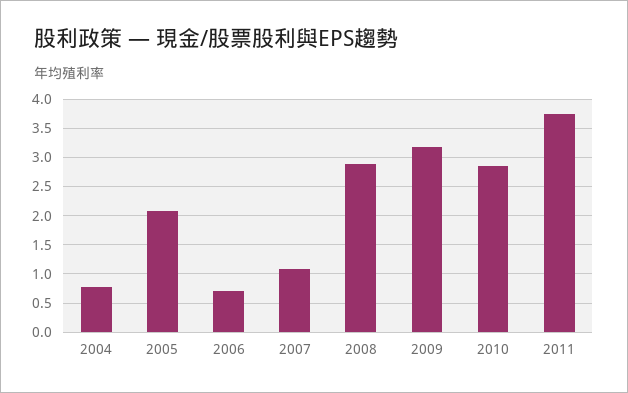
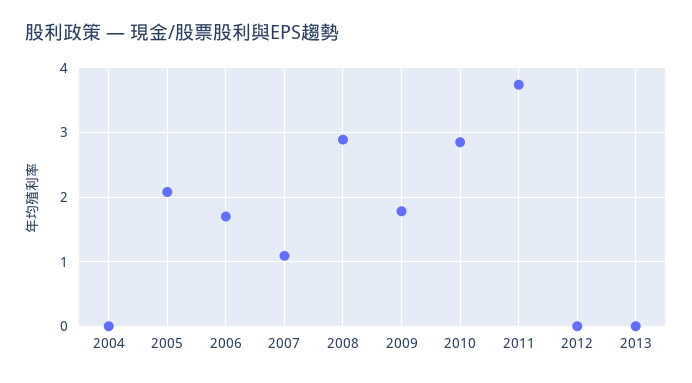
2004: 0.75 -> 0
2006: 0.75 -> 1.7
2009: 3.25 -> 1.8
2012: none -> 0
2013: none -> 0

